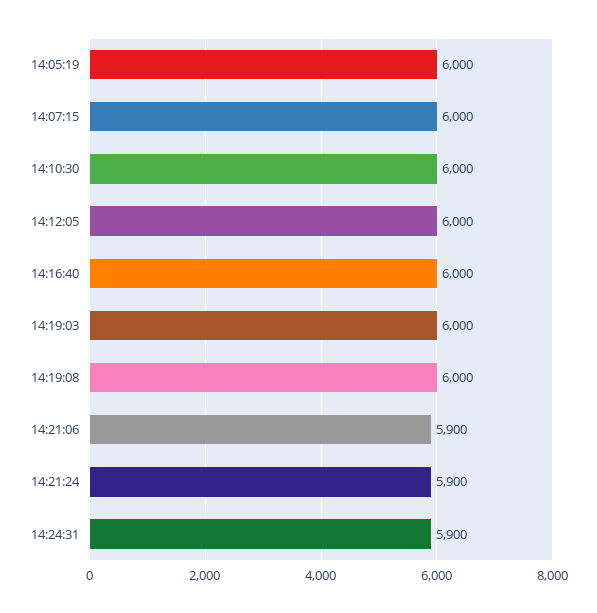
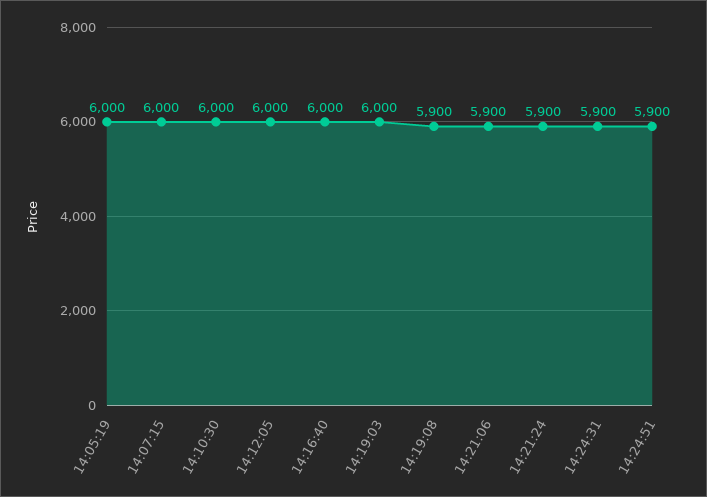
14:19:08: 6000 -> 5900
14:24:51: none -> 5900

